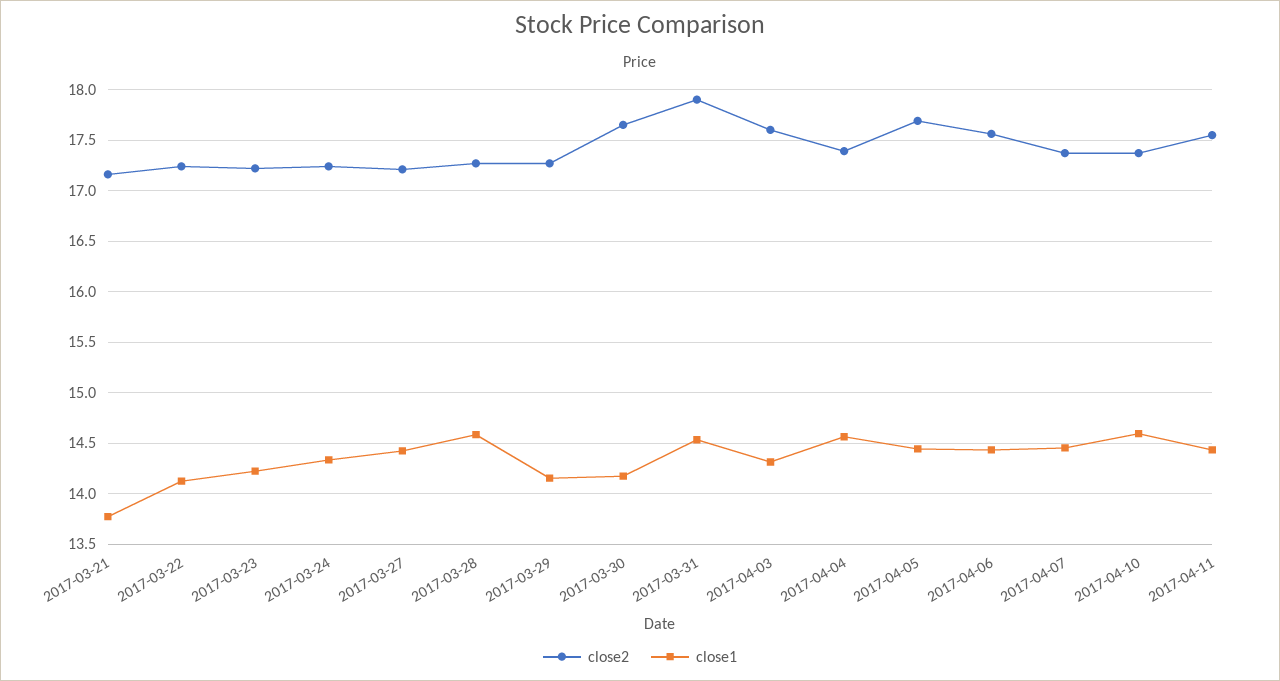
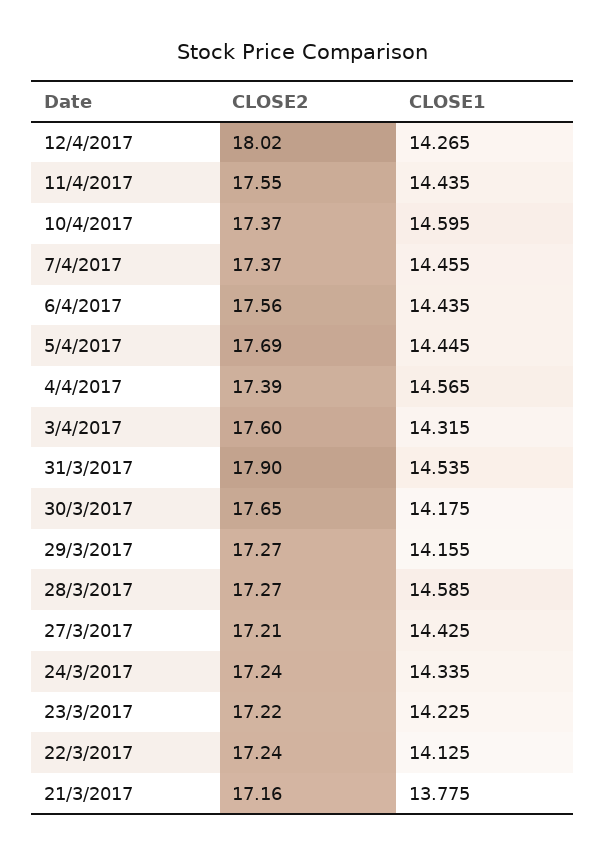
close2, 12/4/2017: none -> 18.02
close1, 12/4/2017: none -> 14.265

